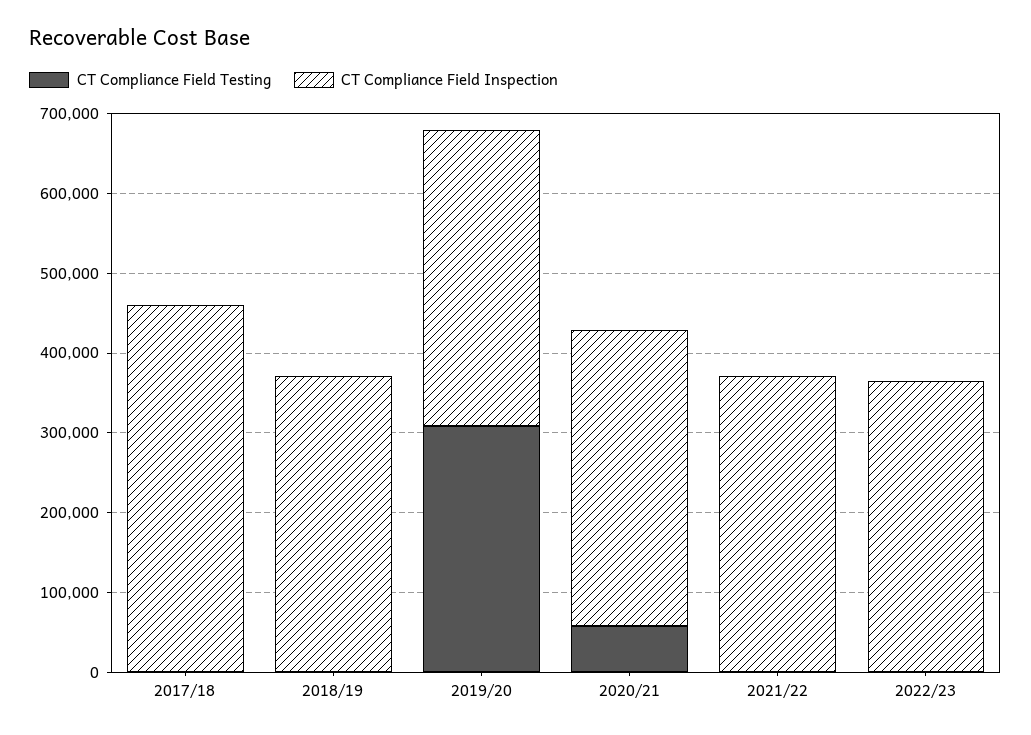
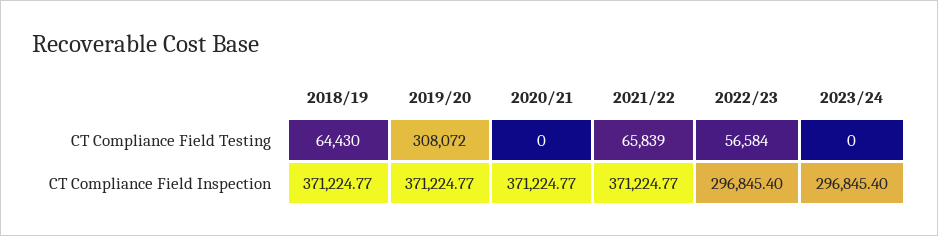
CT Compliance Field Testing, 2017/18: 0 -> none
CT Compliance Field Inspection, 2017/18: 460000 -> none
CT Compliance Field Testing, 2018/19: 0 -> 64430
CT Compliance Field Testing, 2020/21: 60000 -> 0
CT Compliance Field Testing, 2021/22: 0 -> 65839
CT Compliance Field Testing, 2022/23: 0 -> 56584
CT Compliance Field Inspection, 2022/23: 360000 -> 296845.4
CT Compliance Field Testing, 2023/24: none -> 0
CT Compliance Field Inspection, 2023/24: none -> 296845.4

